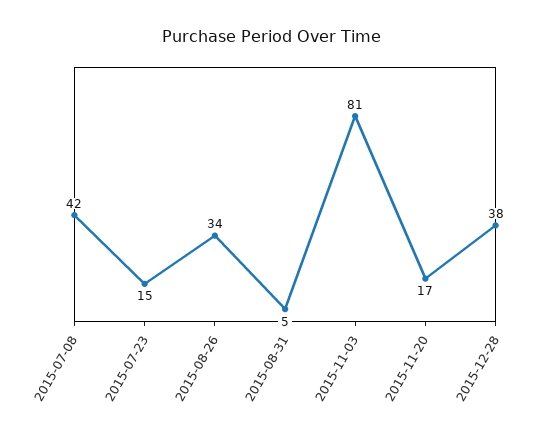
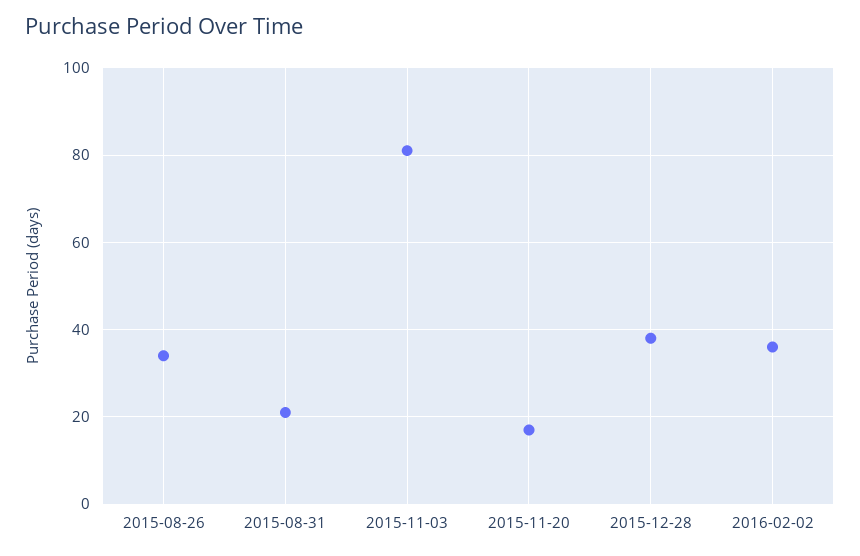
2015-07-08: 42 -> none
2015-07-23: 15 -> none
2015-08-31: 5 -> 20
2016-02-02: none -> 35

